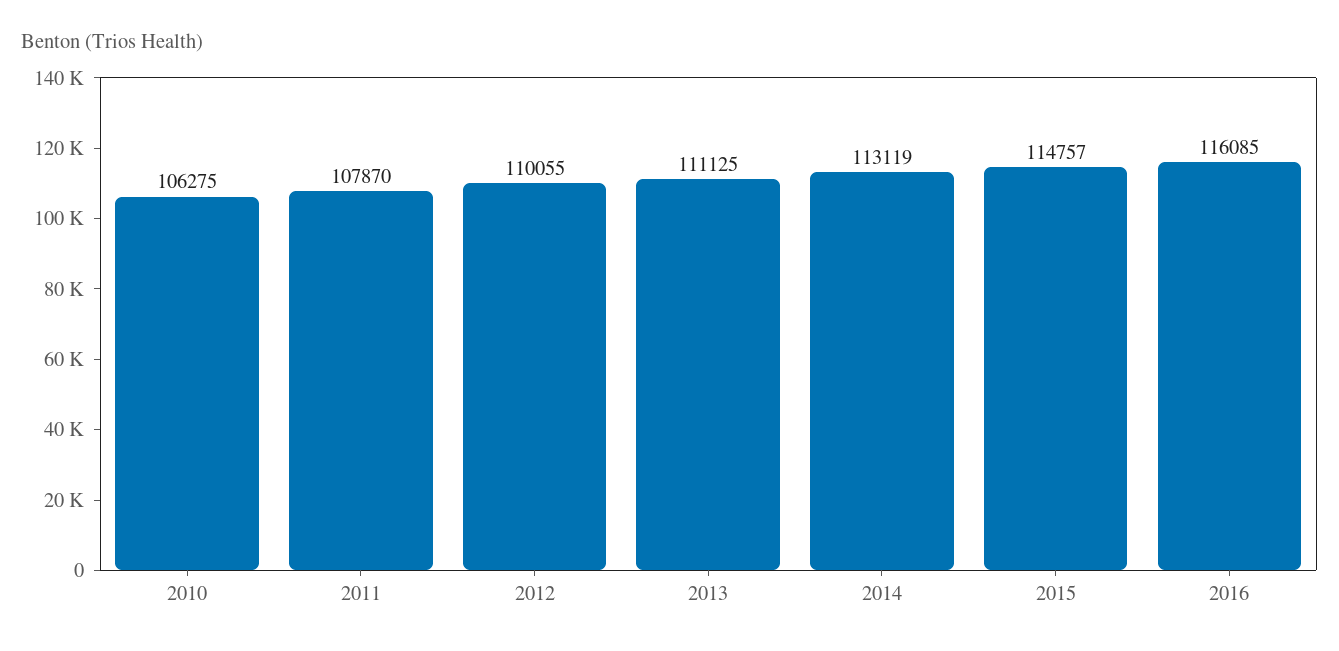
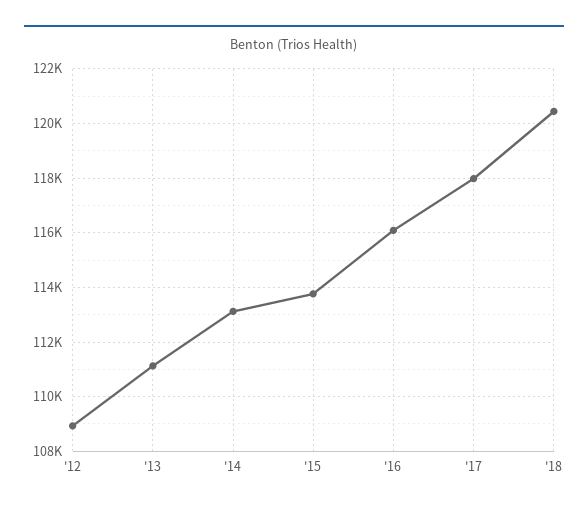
2010: 106275 -> none
2011: 107870 -> none
2012: 110055 -> 109000
2015: 114757 -> 113750
'17: none -> 118000
'18: none -> 120500

